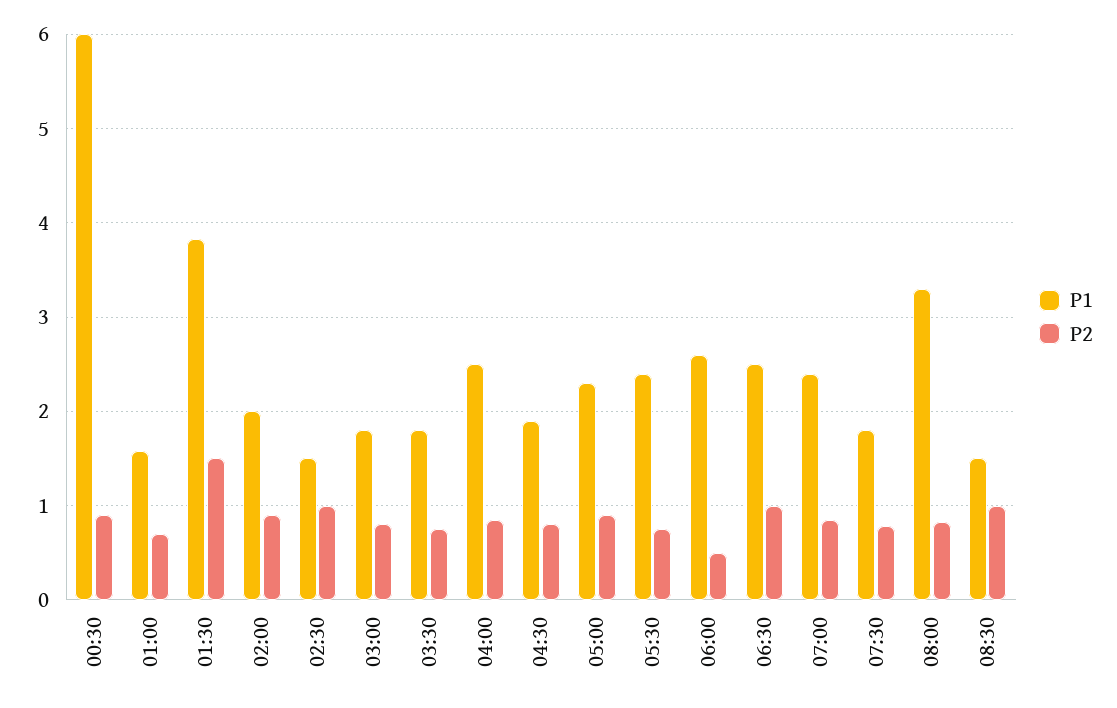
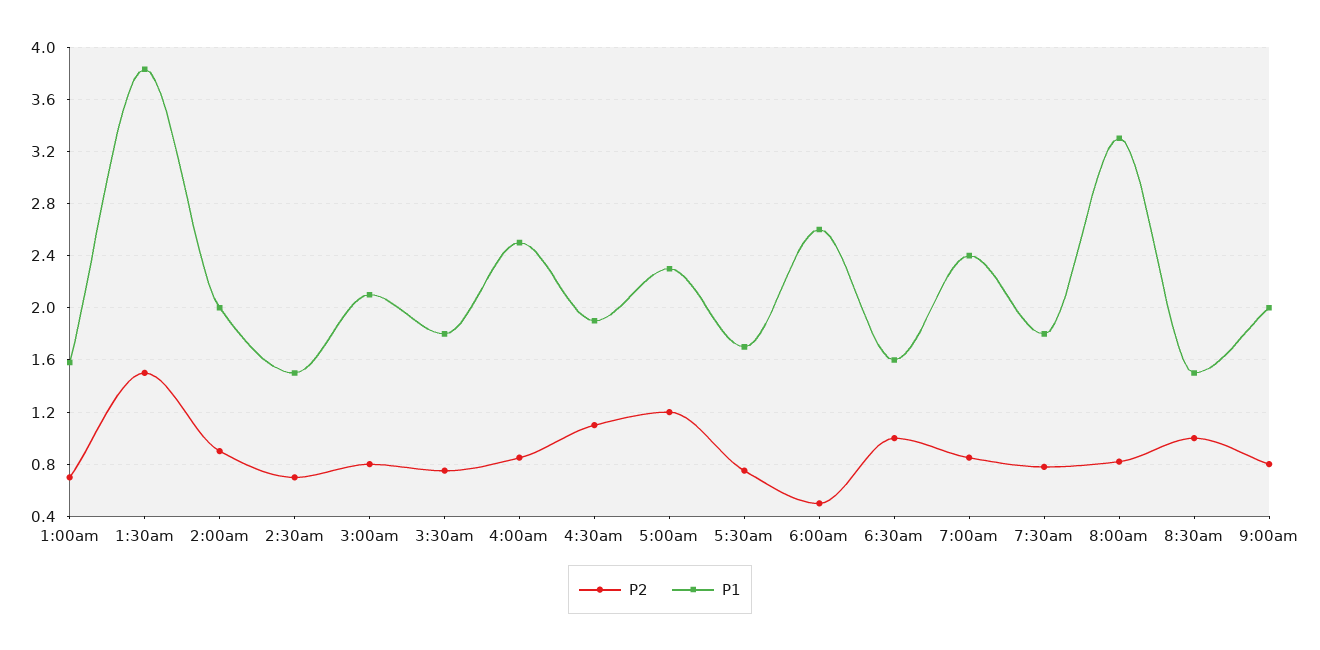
P1, 00:30: 6 -> none
P2, 00:30: 0.9 -> none
P2, 02:30: 1 -> 0.7
P1, 03:00: 1.8 -> 2.1
P2, 04:30: 0.8 -> 1.1
P2, 05:00: 0.9 -> 1.2
P1, 05:30: 2.4 -> 1.7
P1, 06:30: 2.5 -> 1.6
P2, 9:00am: none -> 0.8
P1, 9:00am: none -> 2

